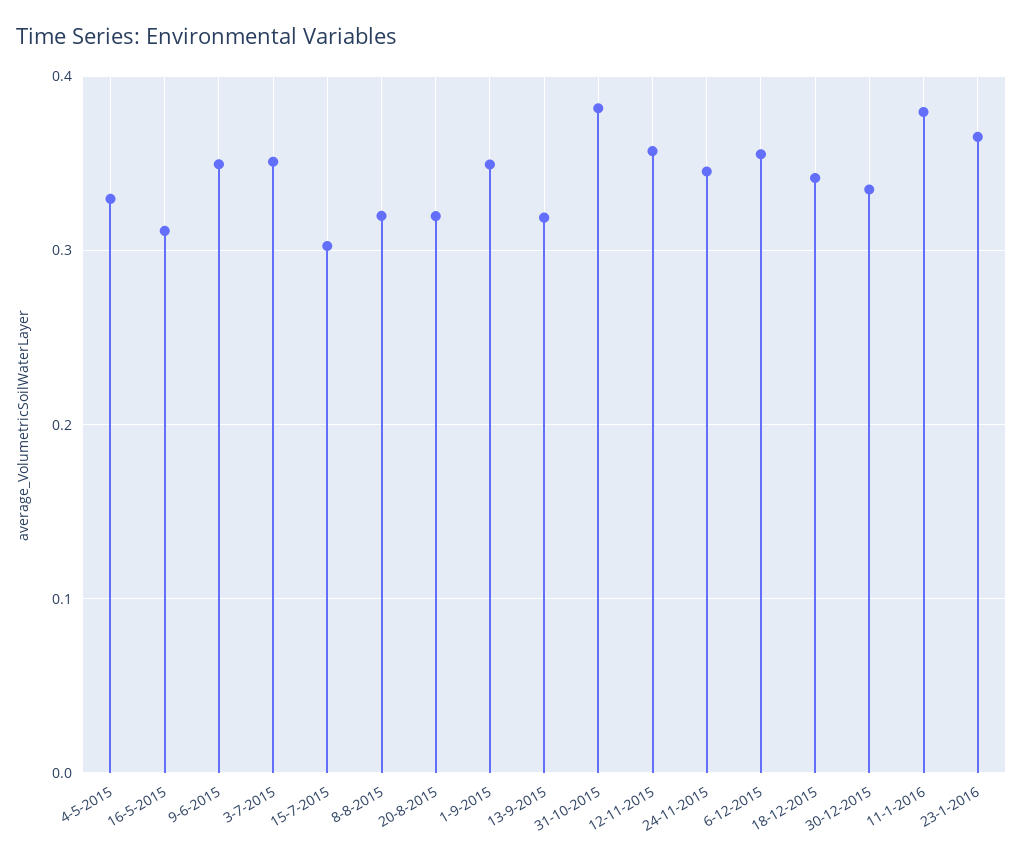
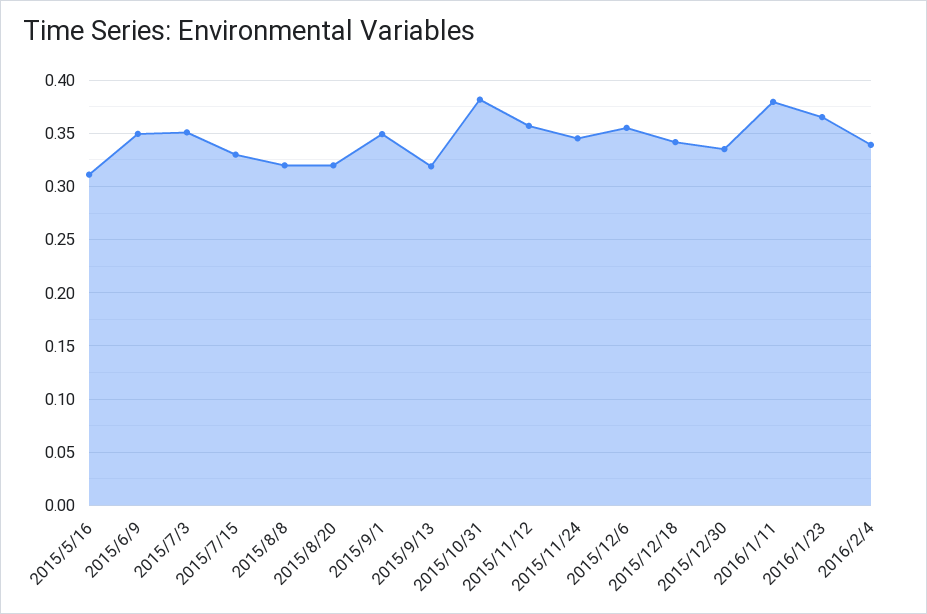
4-5-2015: 0.33 -> none
15-7-2015: 0.3 -> 0.33
2016/2/4: none -> 0.34

